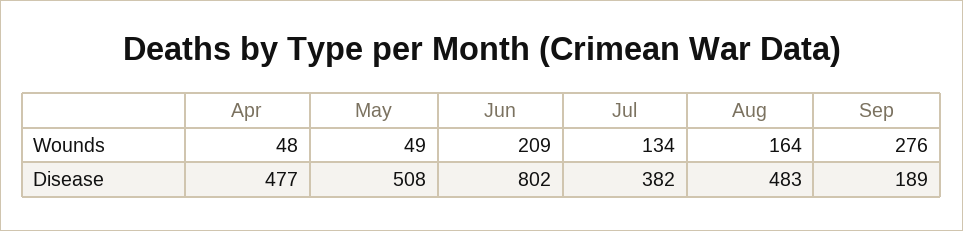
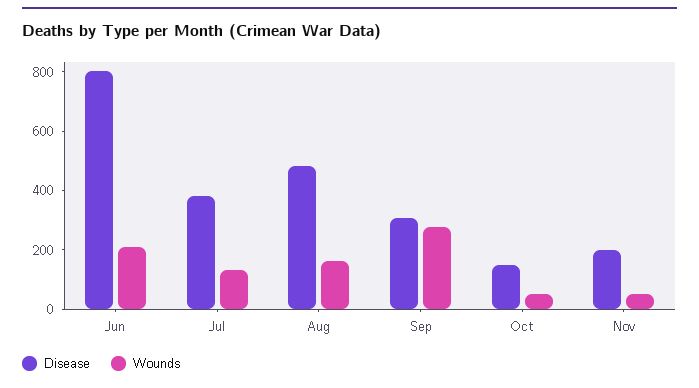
Wounds, Apr: 48 -> none
Wounds, May: 49 -> none
Disease, Apr: 477 -> none
Disease, May: 508 -> none
Disease, Sep: 189 -> 300
Disease, Oct: none -> 150
Wounds, Oct: none -> 50
Disease, Nov: none -> 200
Wounds, Nov: none -> 50

